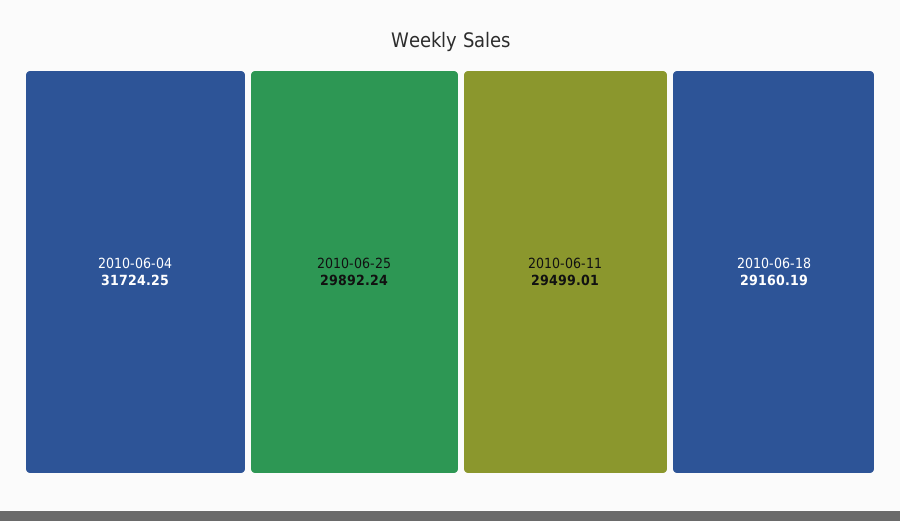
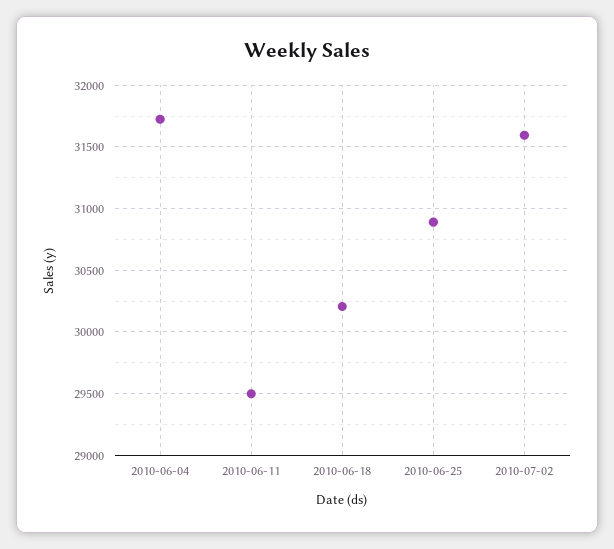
2010-06-25: 29892.24 -> 30900
2010-06-18: 29160.19 -> 30200
2010-07-02: none -> 31600

